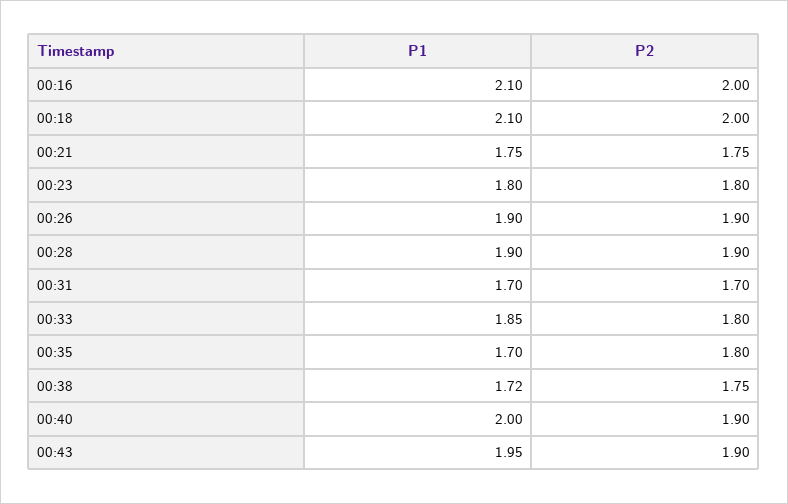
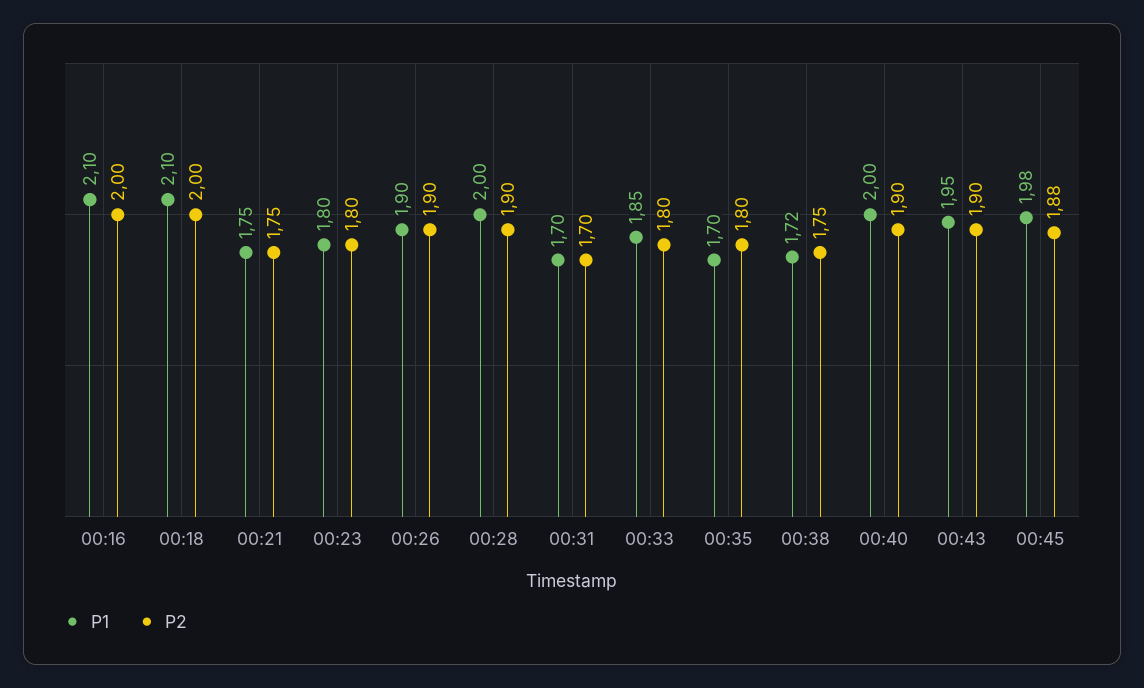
P1, 00:28: 1.9 -> 2
P1, 00:45: none -> 1.98
P2, 00:45: none -> 1.88

